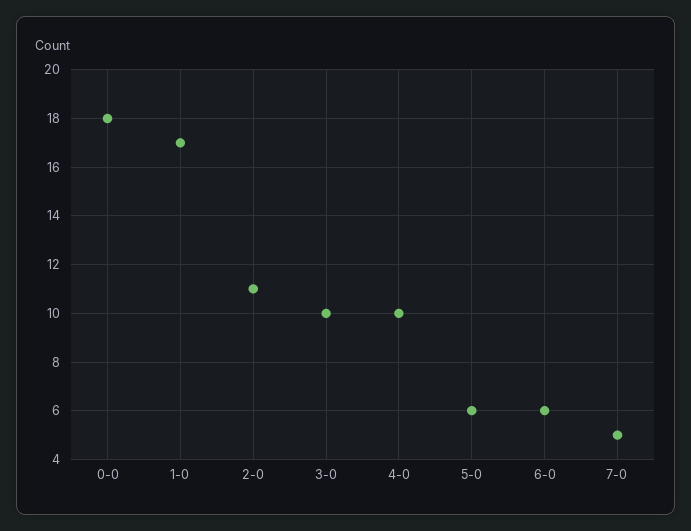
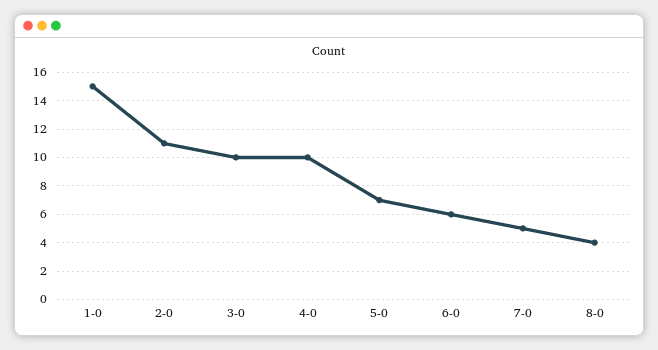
0-0: 18 -> none
1-0: 17 -> 15
5-0: 6 -> 7
8-0: none -> 4

